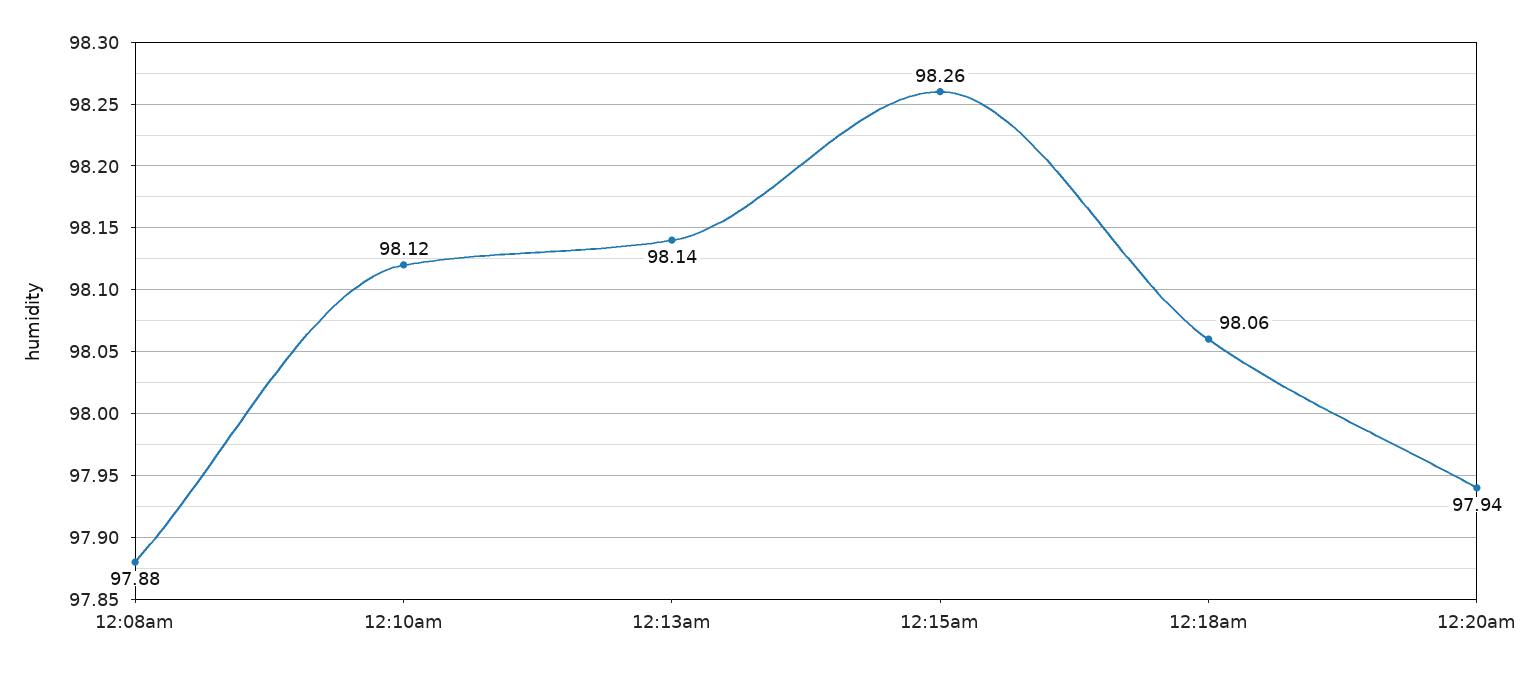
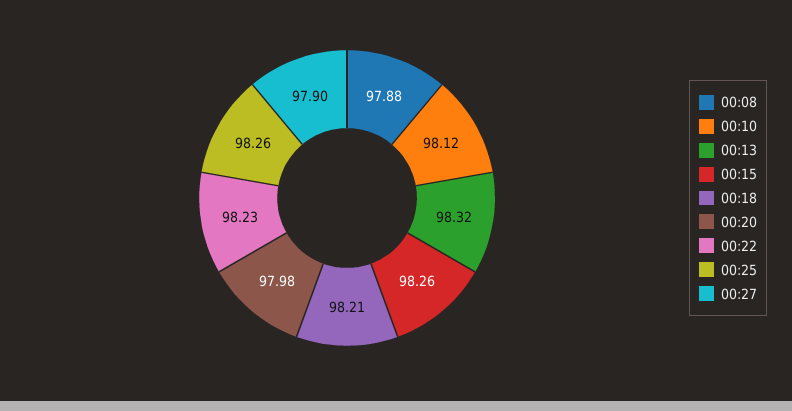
12:13am: 98.14 -> 98.32
12:18am: 98.06 -> 98.21
12:20am: 97.94 -> 97.98
00:22: none -> 98.23
00:25: none -> 98.26
00:27: none -> 97.9

